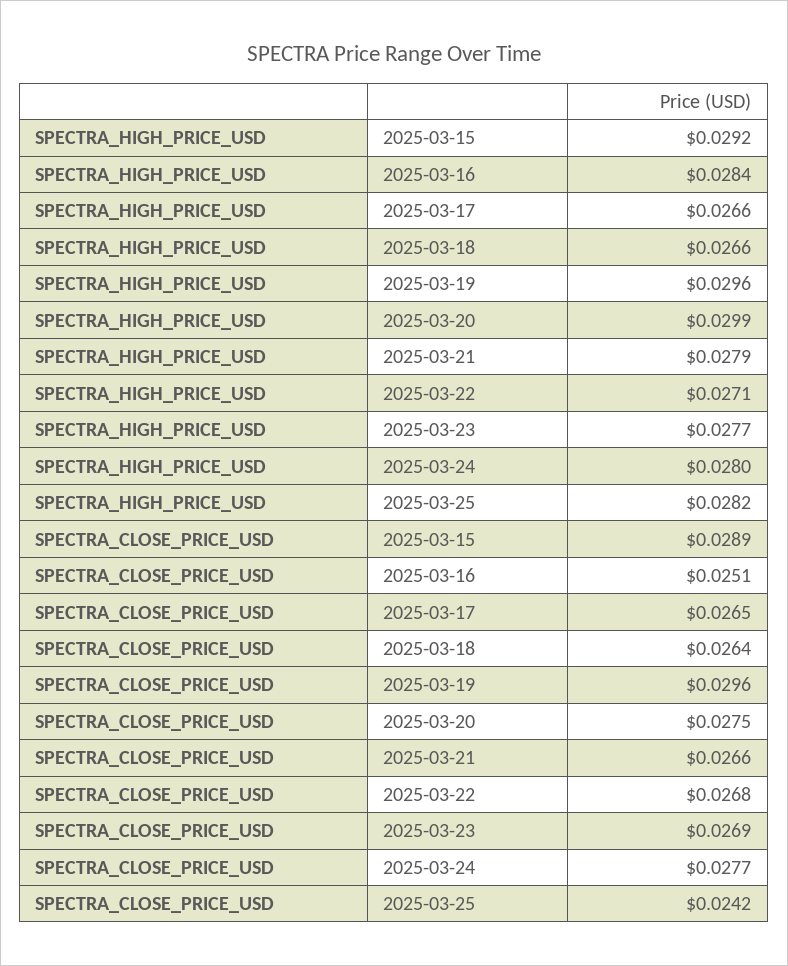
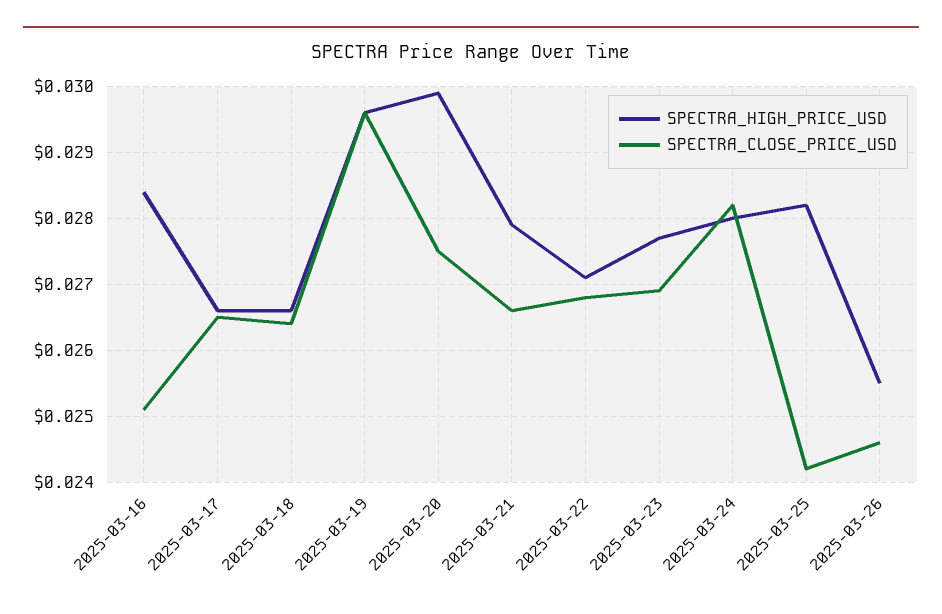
SPECTRA_HIGH_PRICE_USD, 2025-03-15: 0.0292 -> none
SPECTRA_CLOSE_PRICE_USD, 2025-03-15: 0.0289 -> none
SPECTRA_CLOSE_PRICE_USD, 2025-03-24: 0.0277 -> 0.0282
SPECTRA_HIGH_PRICE_USD, 2025-03-26: none -> 0.0255
SPECTRA_CLOSE_PRICE_USD, 2025-03-26: none -> 0.0246

